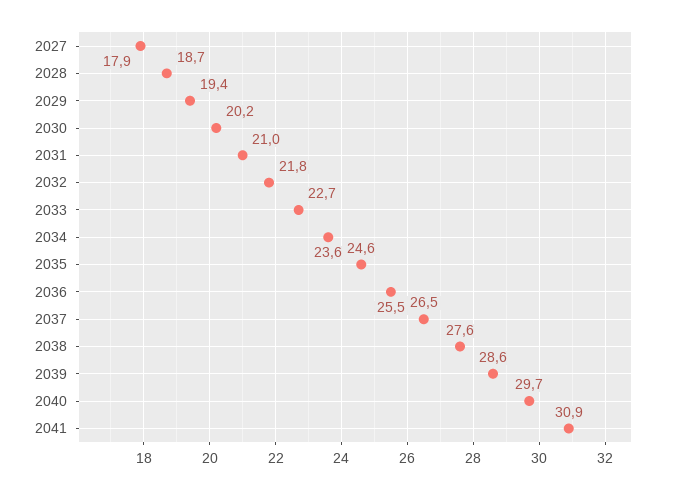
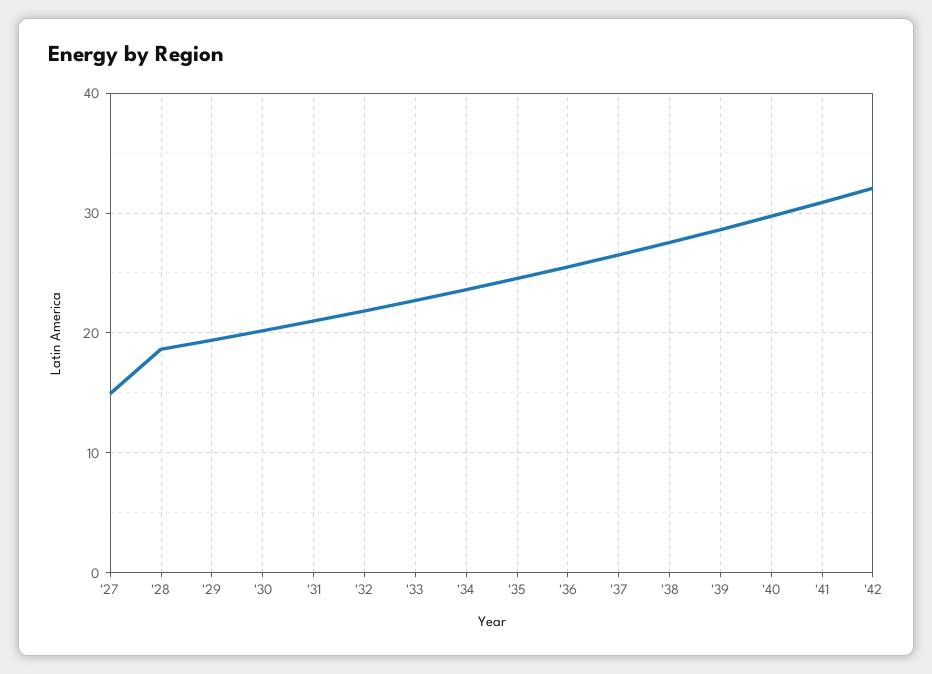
2027: 17.9 -> 15
'42: none -> 32

